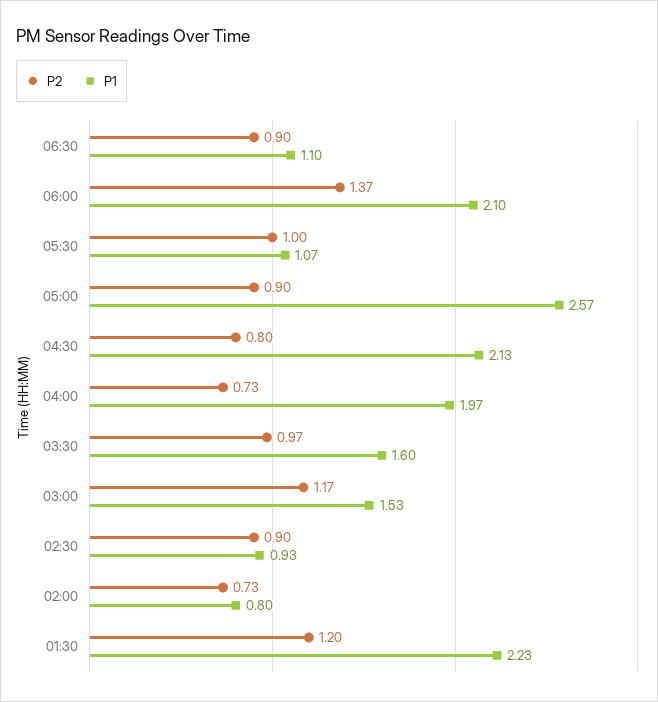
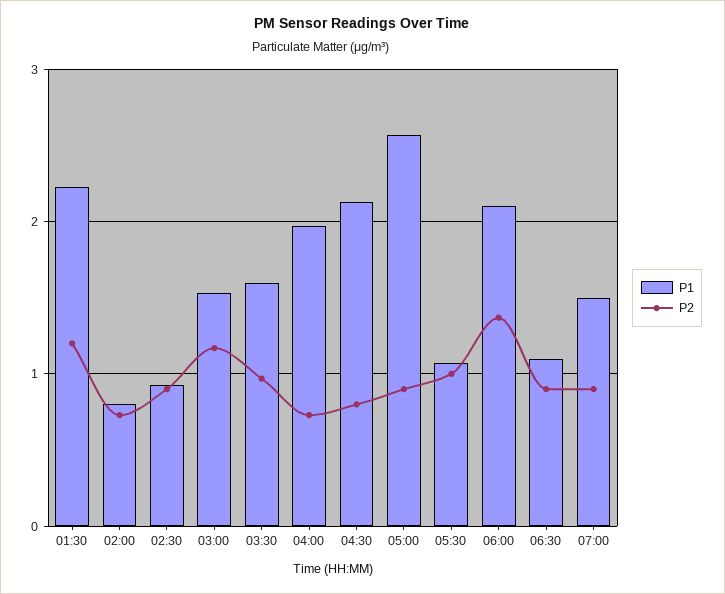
P1, 07:00: none -> 1.5
P2, 07:00: none -> 0.9

